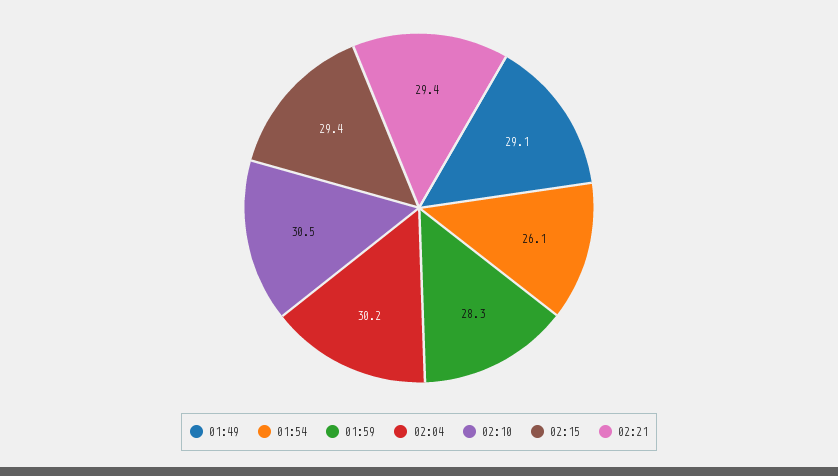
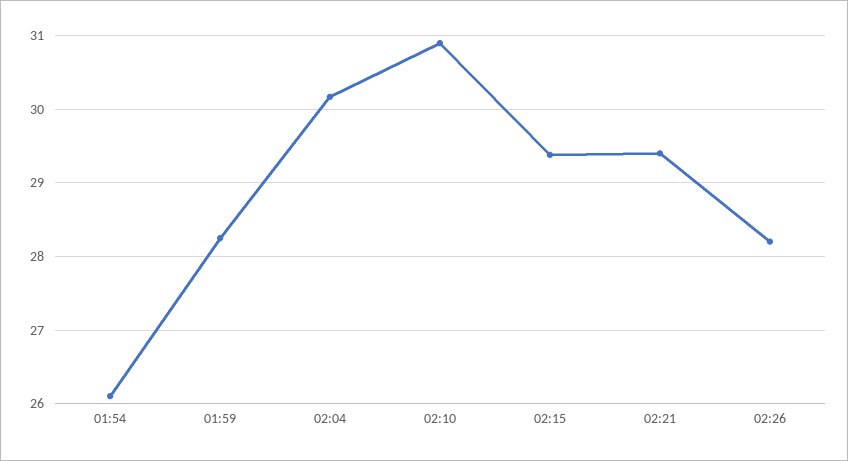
01:49: 29.1 -> none
02:10: 30.5 -> 30.9
02:26: none -> 28.2

